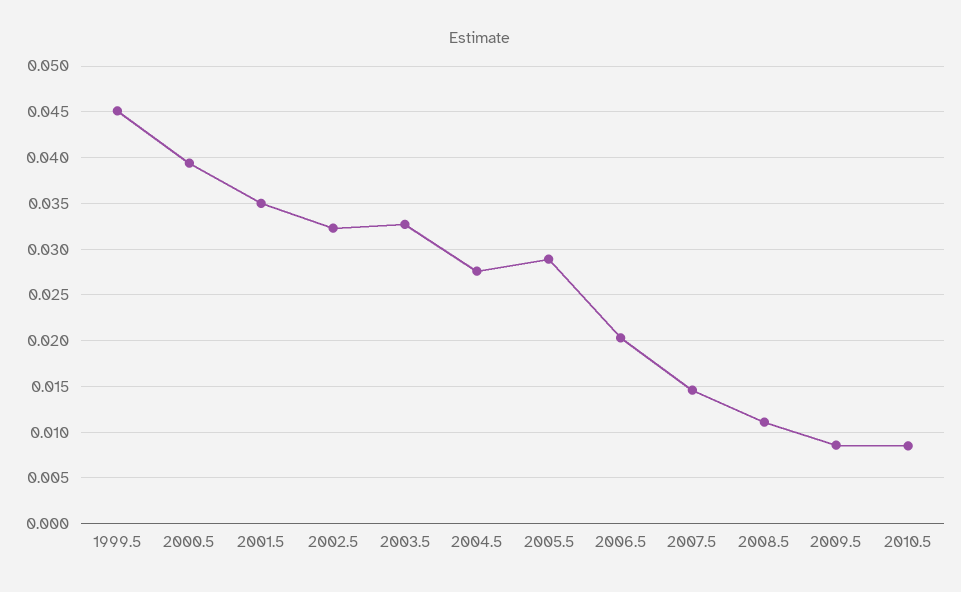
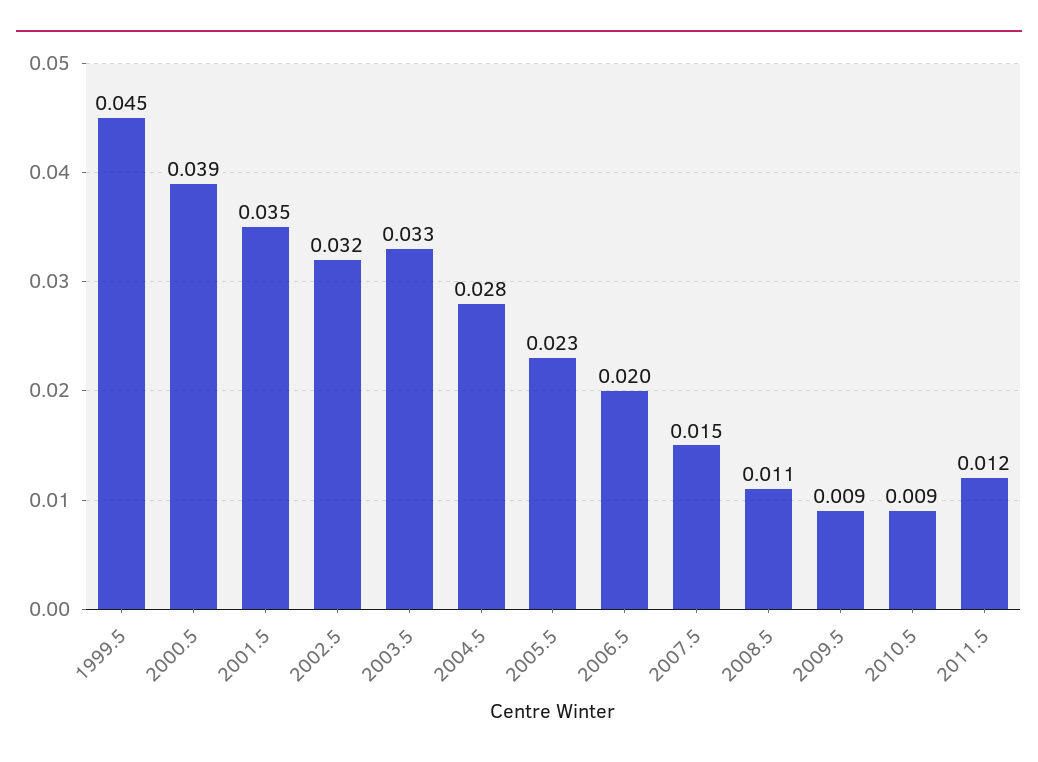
2005.5: 0.029 -> 0.023
2011.5: none -> 0.012

